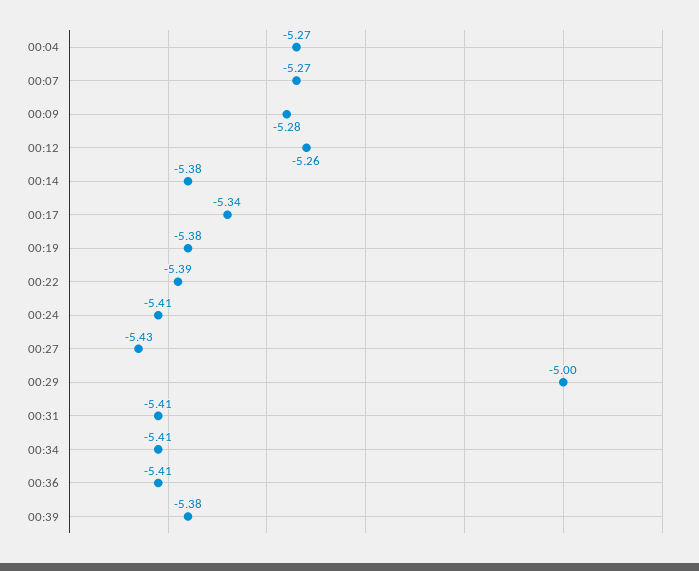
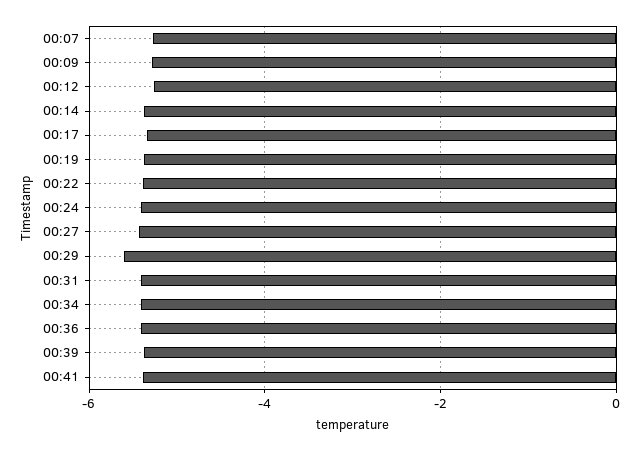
00:04: -5.27 -> none
00:29: -5 -> -5.6
00:41: none -> -5.4

